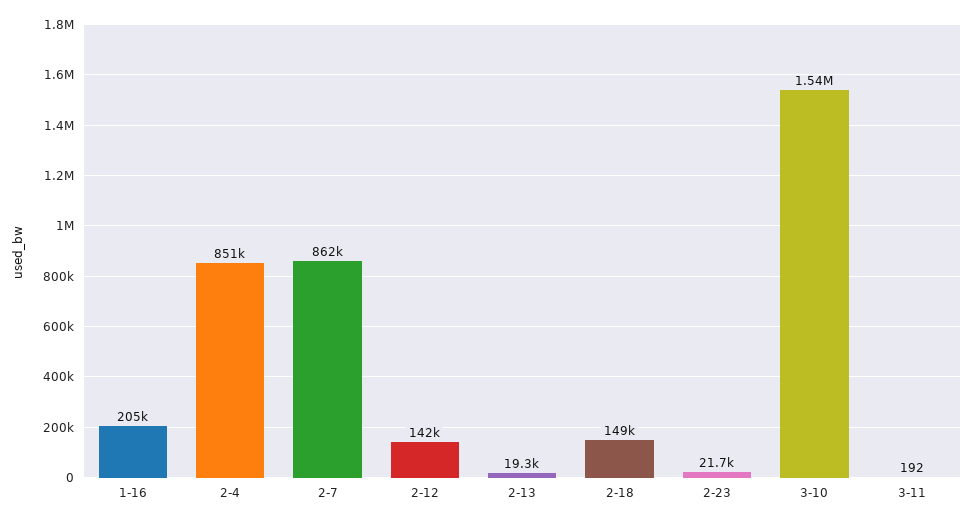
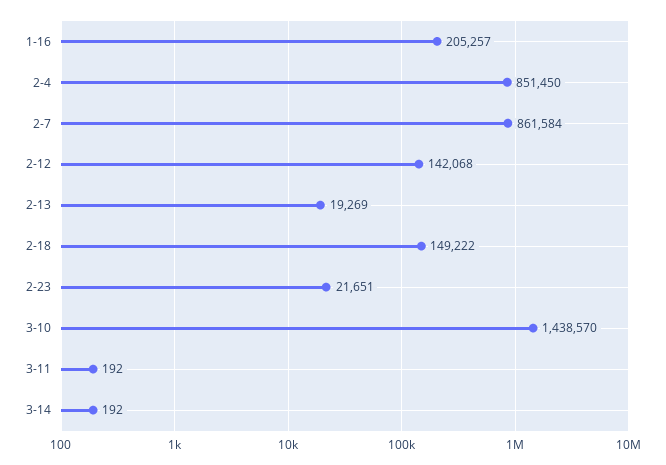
3-10: 1540000 -> 1438570
3-14: none -> 192

